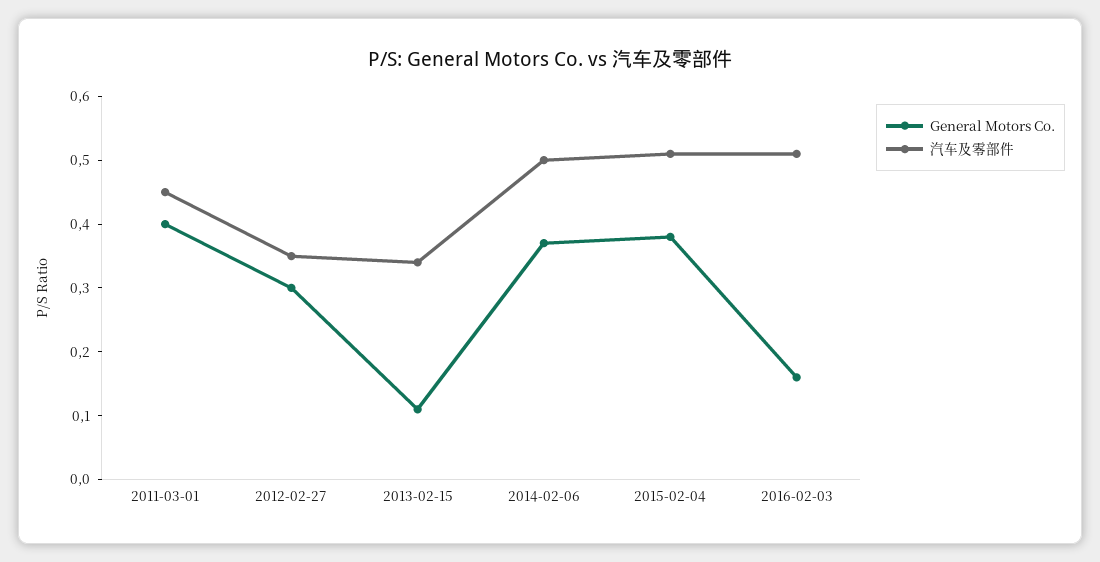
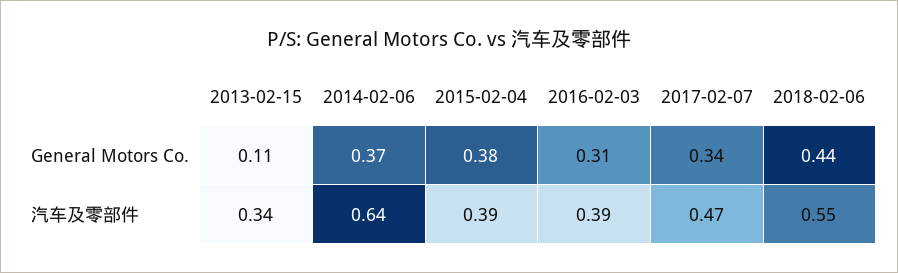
General Motors Co., 2011-03-01: 0.4 -> none
汽车及零部件, 2011-03-01: 0.45 -> none
General Motors Co., 2012-02-27: 0.3 -> none
汽车及零部件, 2012-02-27: 0.35 -> none
汽车及零部件, 2014-02-06: 0.5 -> 0.64
汽车及零部件, 2015-02-04: 0.5 -> 0.39
General Motors Co., 2016-02-03: 0.15 -> 0.31
汽车及零部件, 2016-02-03: 0.5 -> 0.39
General Motors Co., 2017-02-07: none -> 0.34
General Motors Co., 2018-02-06: none -> 0.44
汽车及零部件, 2017-02-07: none -> 0.47
汽车及零部件, 2018-02-06: none -> 0.55

